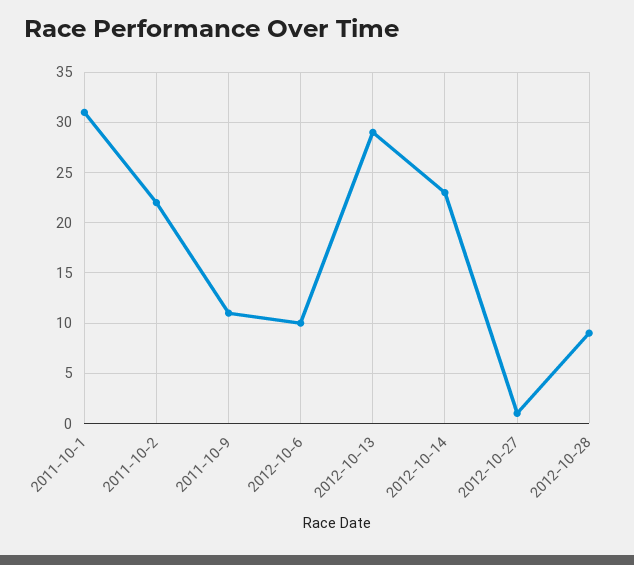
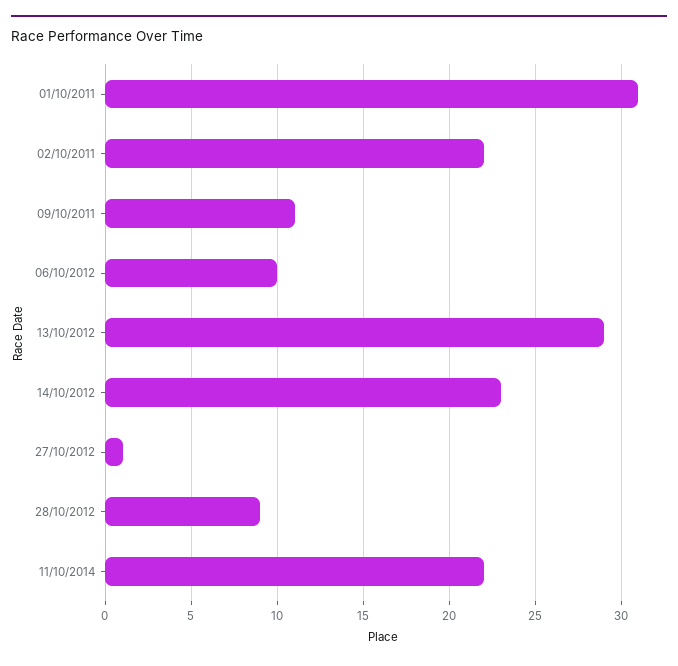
11/10/2014: none -> 22

